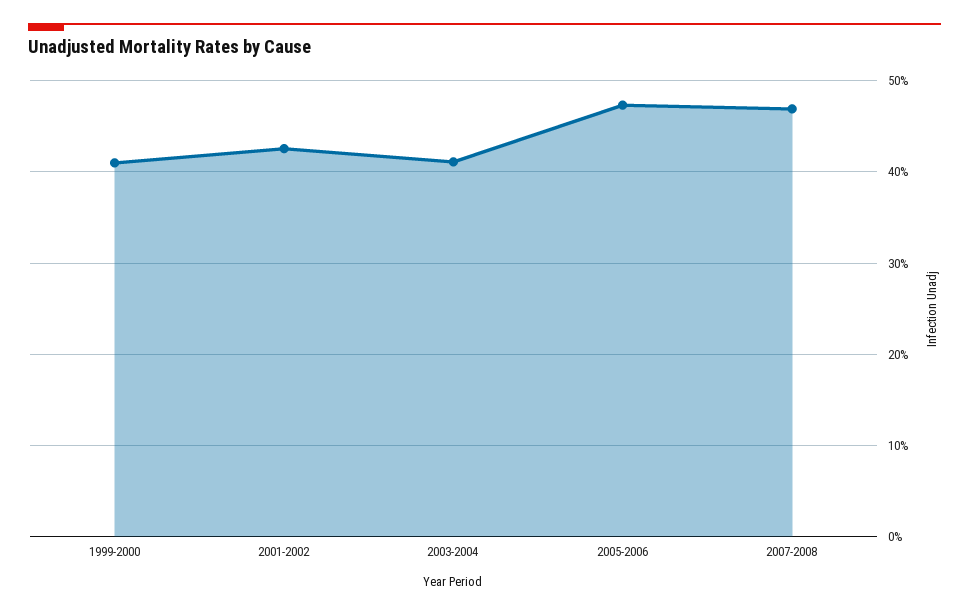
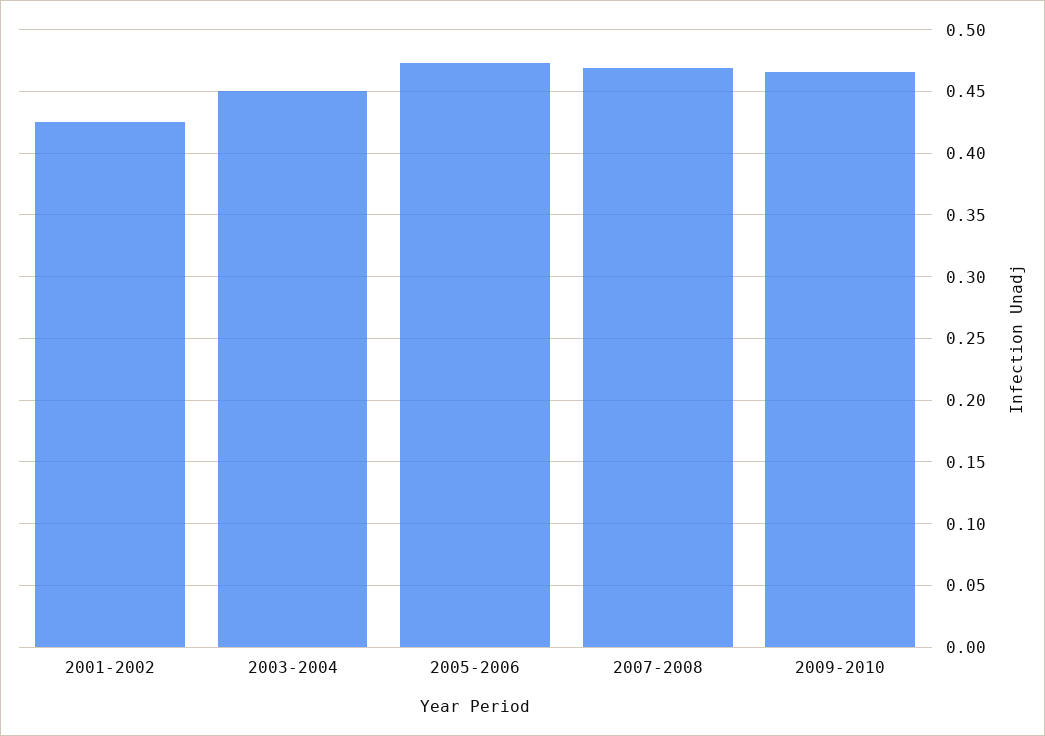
1999-2000: 0.41 -> none
2003-2004: 0.41 -> 0.45
2009-2010: none -> 0.465

